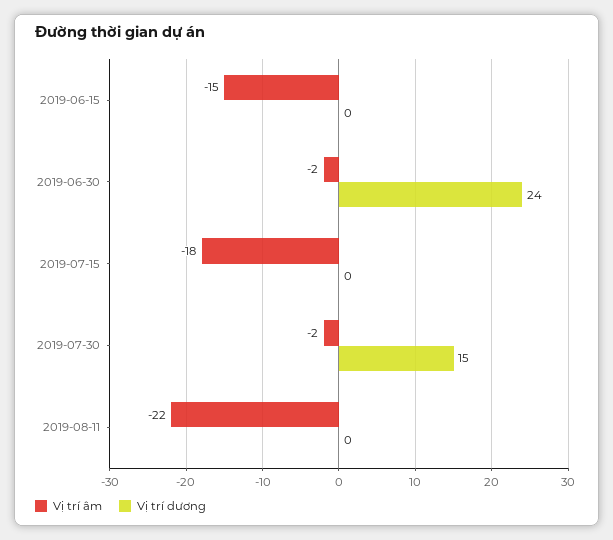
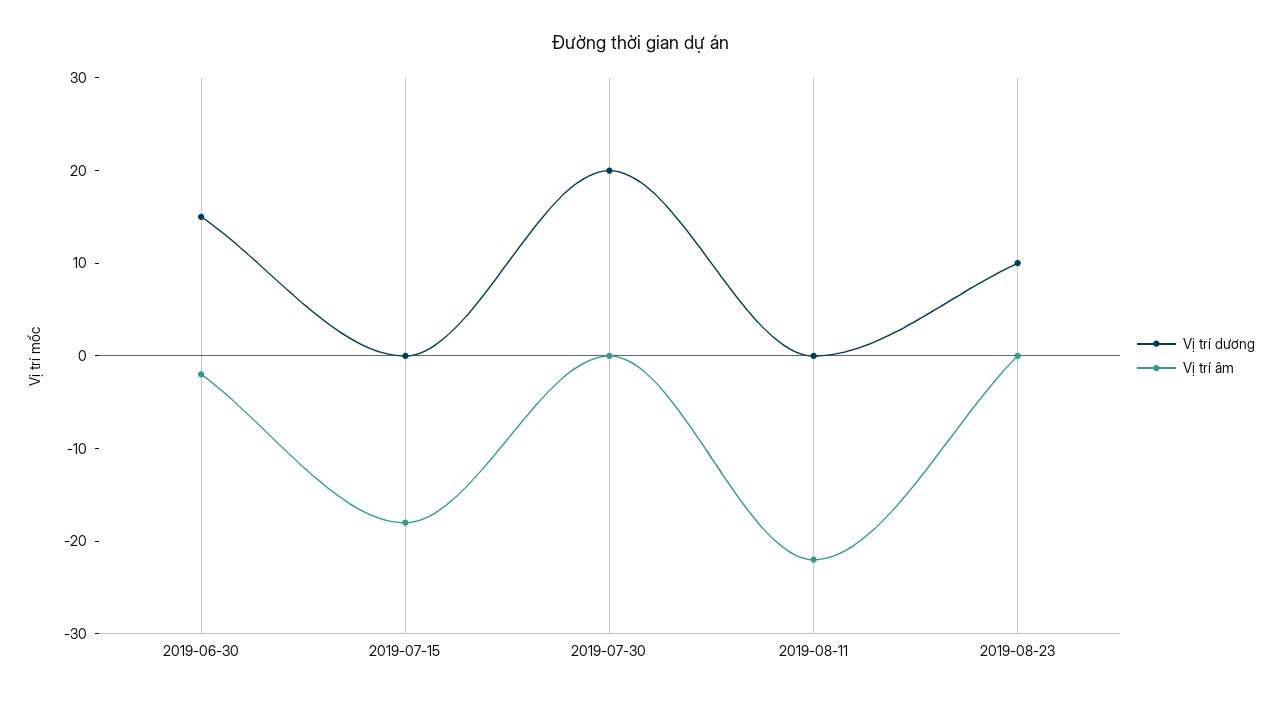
Vị trí âm, 2019-06-15: -15 -> none
Vị trí dương, 2019-06-15: 0 -> none
Vị trí dương, 2019-06-30: 24 -> 15
Vị trí âm, 2019-07-30: -2 -> 0
Vị trí dương, 2019-07-30: 15 -> 20
Vị trí dương, 2019-08-23: none -> 10
Vị trí âm, 2019-08-23: none -> 0

